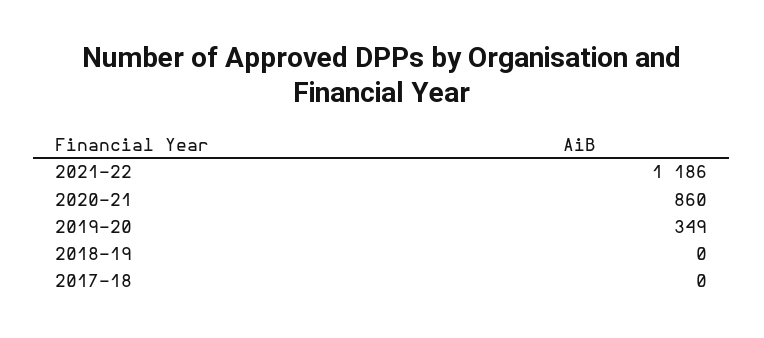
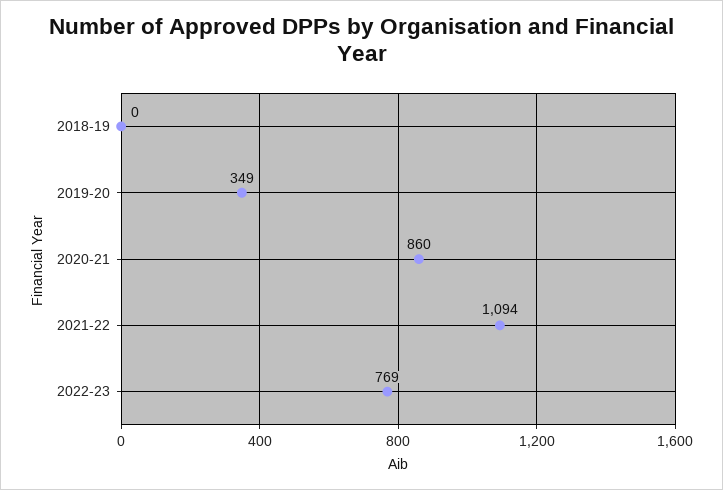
2021-22: 1186 -> 1094
2017-18: 0 -> none
2022-23: none -> 769

